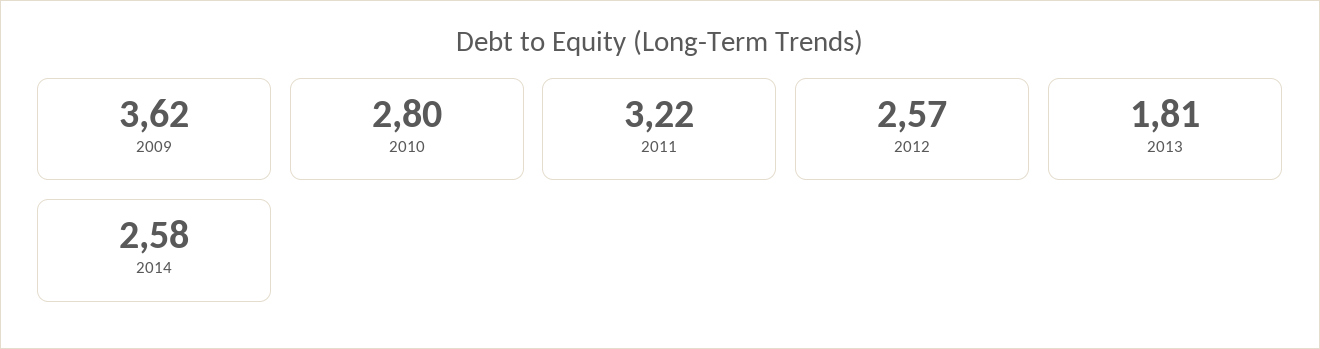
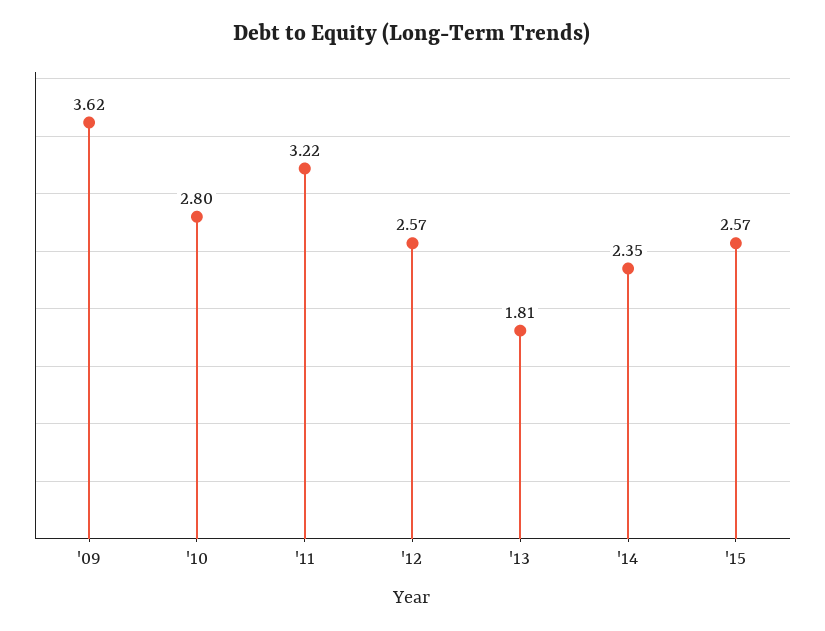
2014: 2.58 -> 2.35
'15: none -> 2.57

